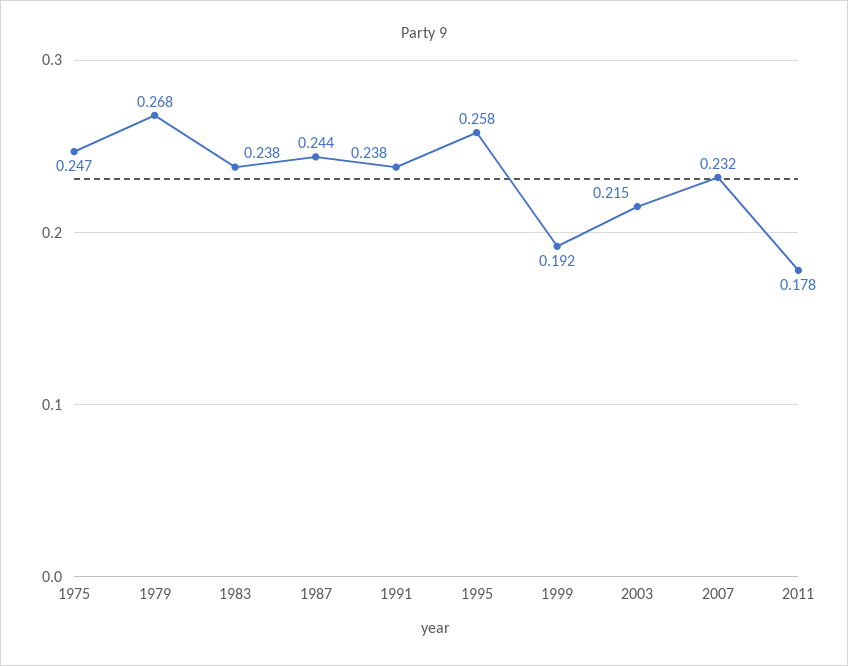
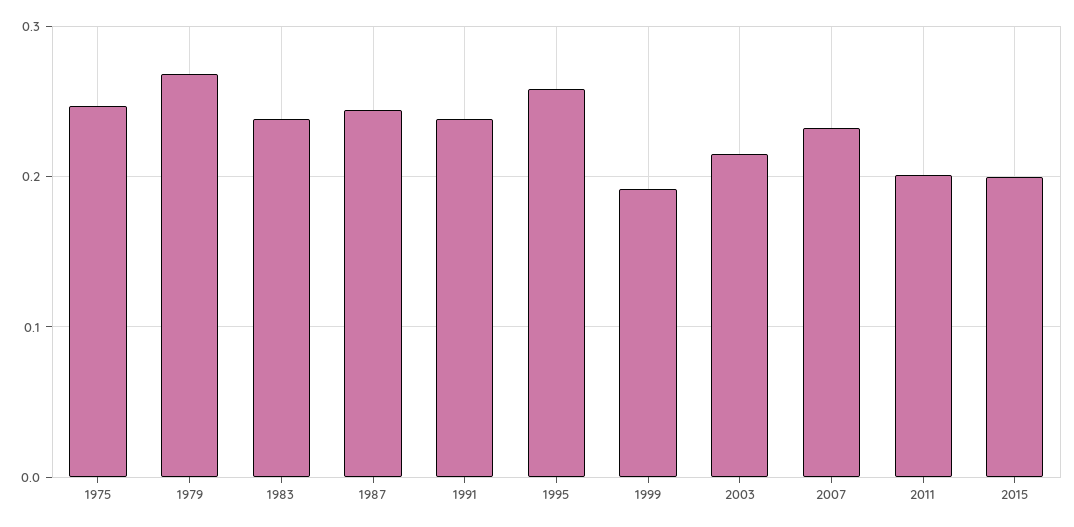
2011: 0.178 -> 0.2
2015: none -> 0.2

